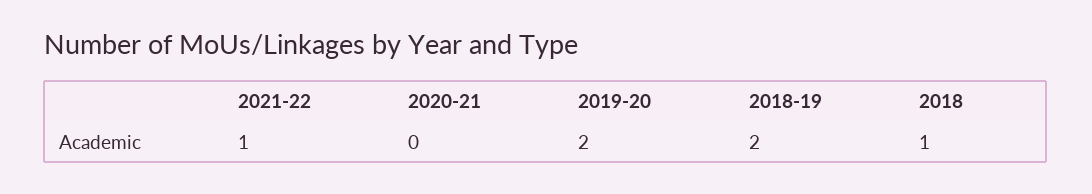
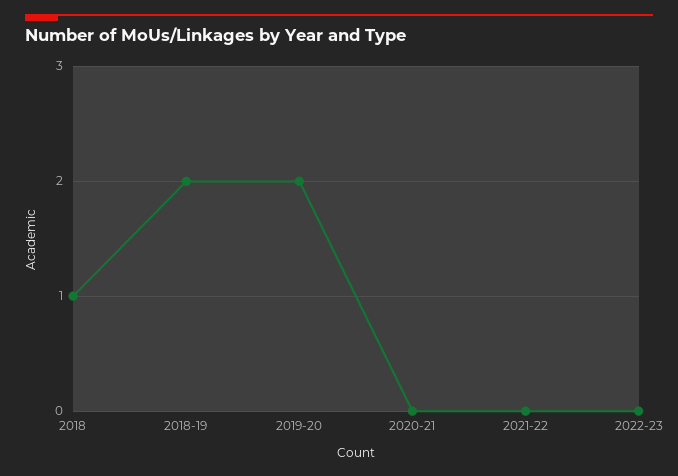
2021-22: 1 -> 0
2022-23: none -> 0

